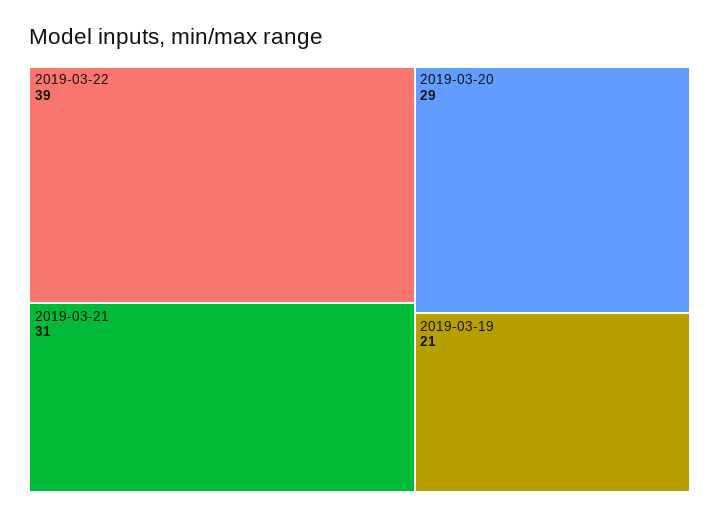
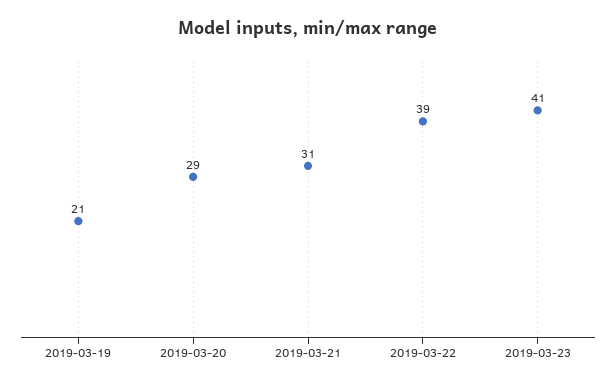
2019-03-23: none -> 41

